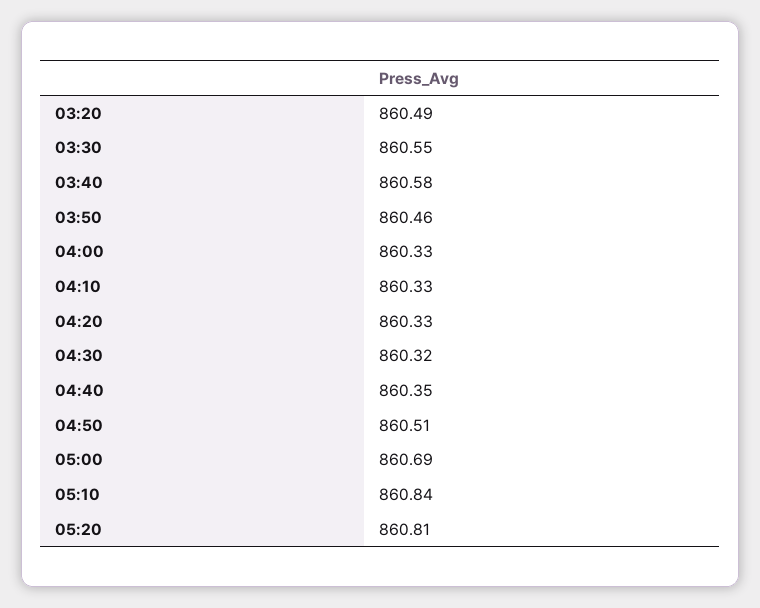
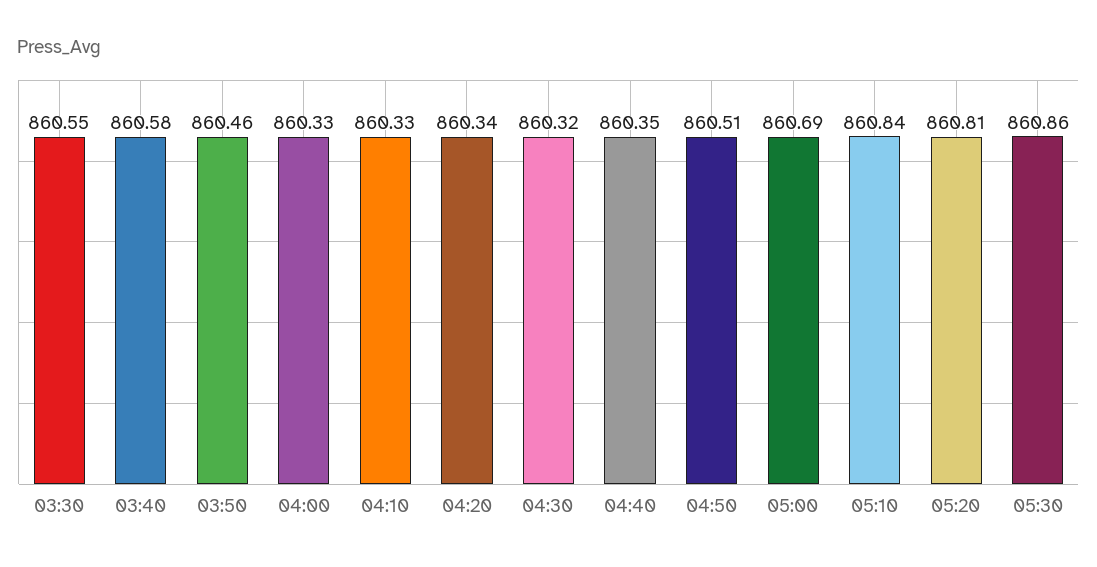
03:20: 860.49 -> none
04:20: 860.33 -> 860.34
05:30: none -> 860.86

